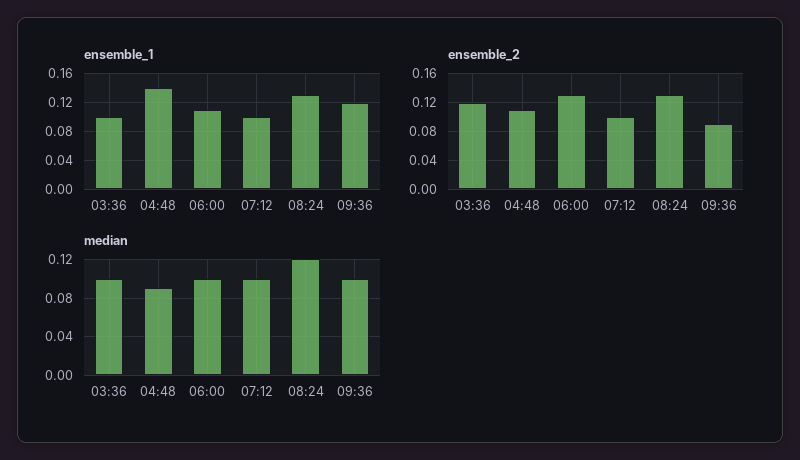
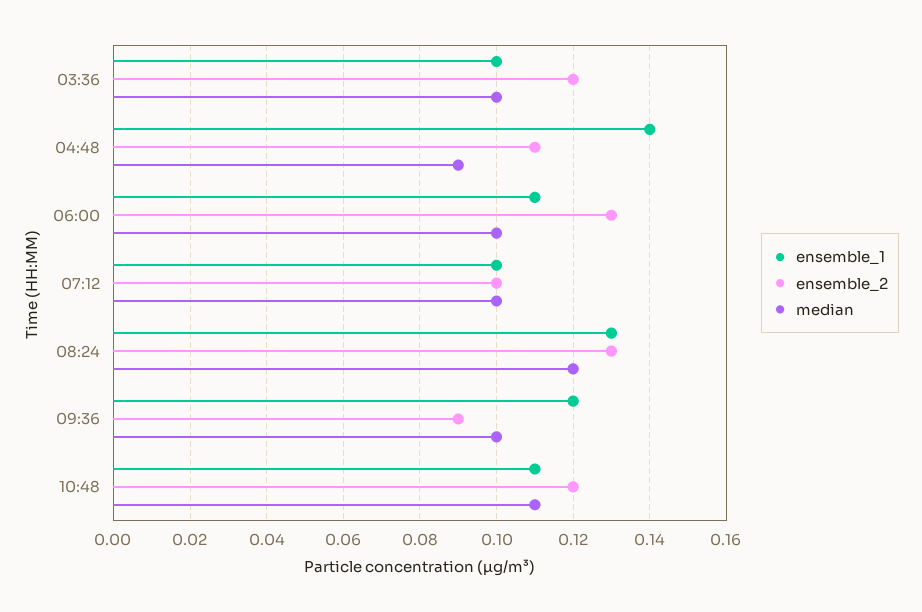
ensemble_1, 10:48: none -> 0.11
ensemble_2, 10:48: none -> 0.12
median, 10:48: none -> 0.11

